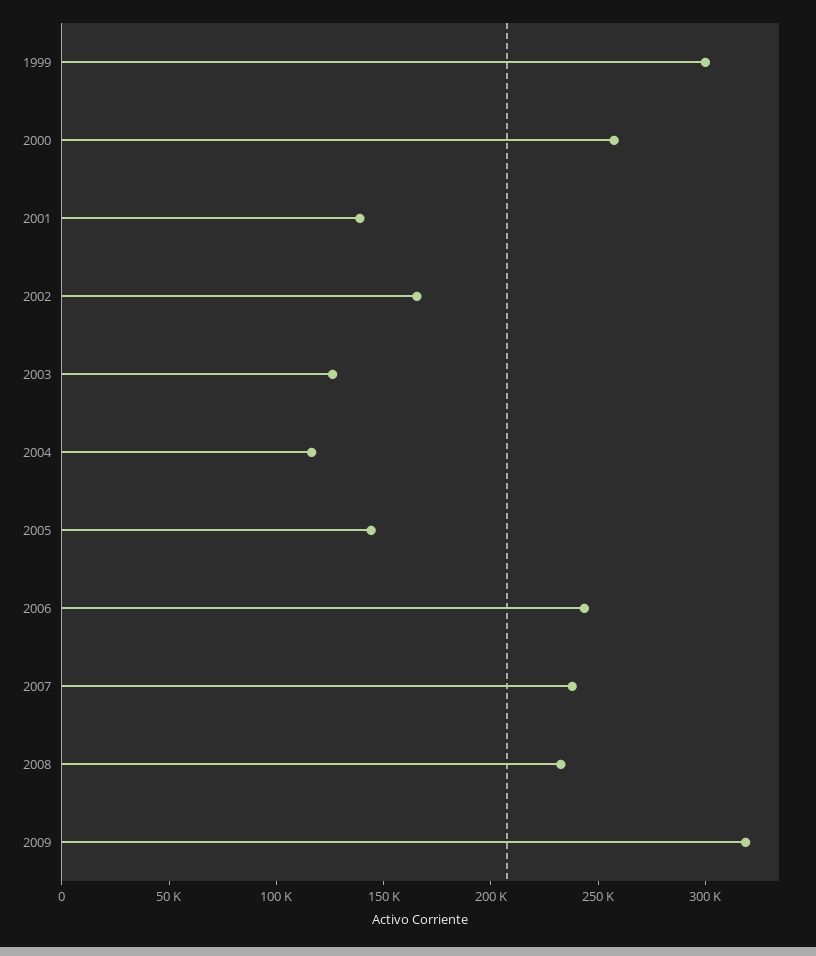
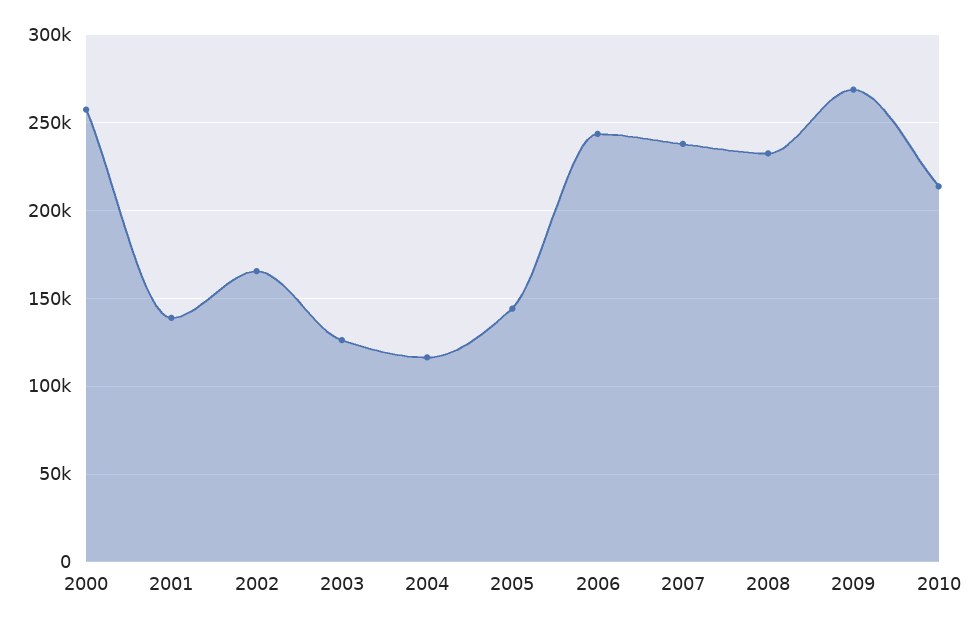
1999: 300000 -> none
2009: 320000 -> 270000
2010: none -> 215000

